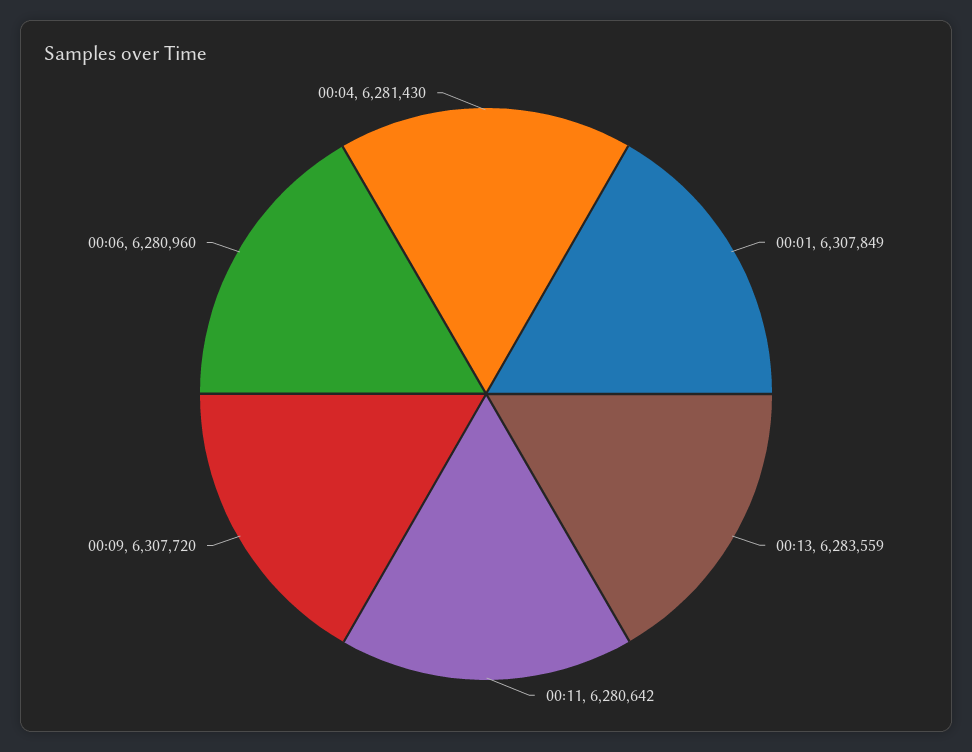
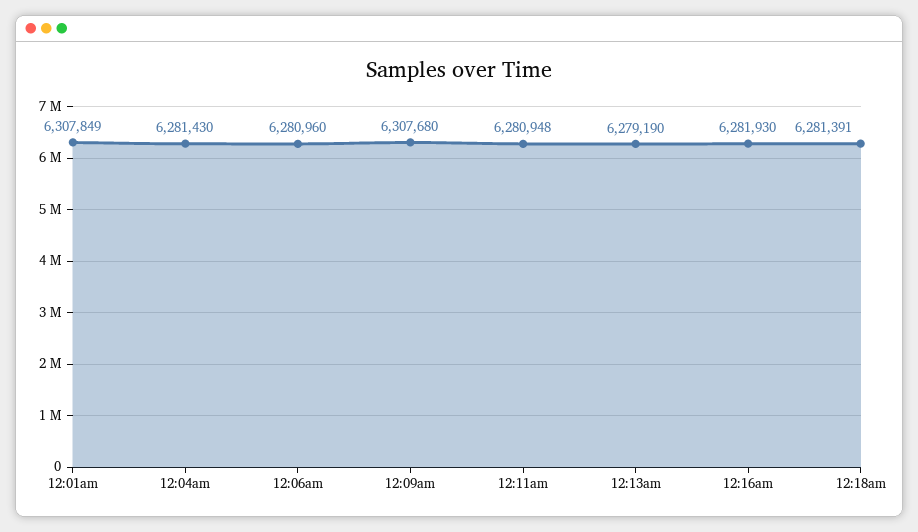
00:13: 6283559 -> 6279190
00:11: 6280642 -> 6280948
00:09: 6307720 -> 6307680
12:16am: none -> 6281930
12:18am: none -> 6281391

